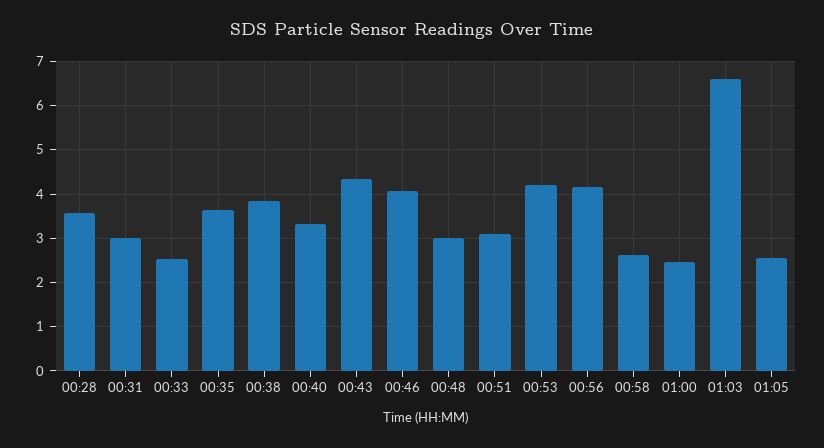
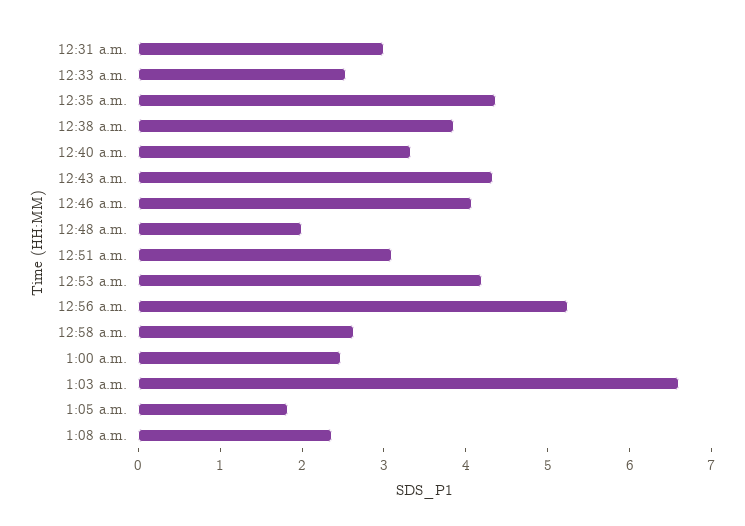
00:28: 3.6 -> none
00:35: 3.6 -> 4.4
00:48: 3 -> 2
00:56: 4.2 -> 5.2
01:05: 2.6 -> 1.8
1:08 a.m.: none -> 2.4

